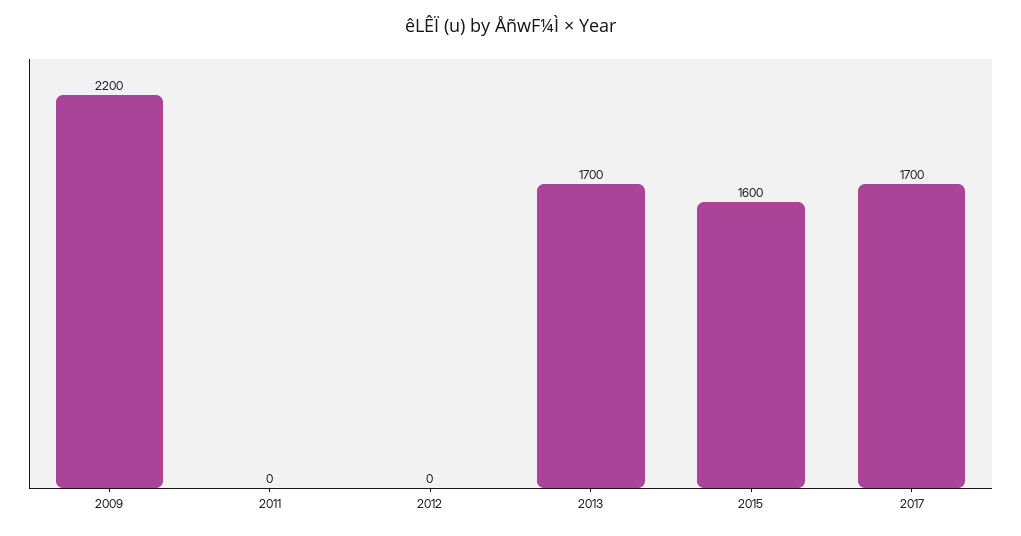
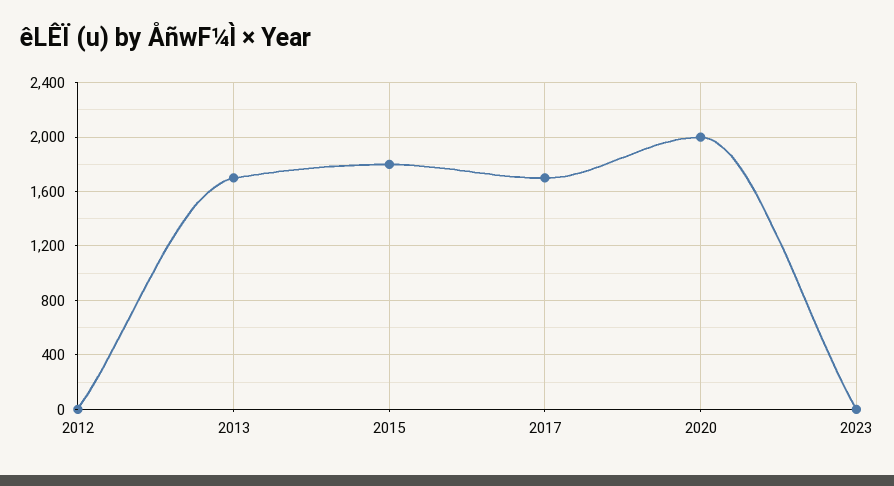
2009: 2200 -> none
2011: 0 -> none
2015: 1600 -> 1800
2020: none -> 2000
2023: none -> 0

